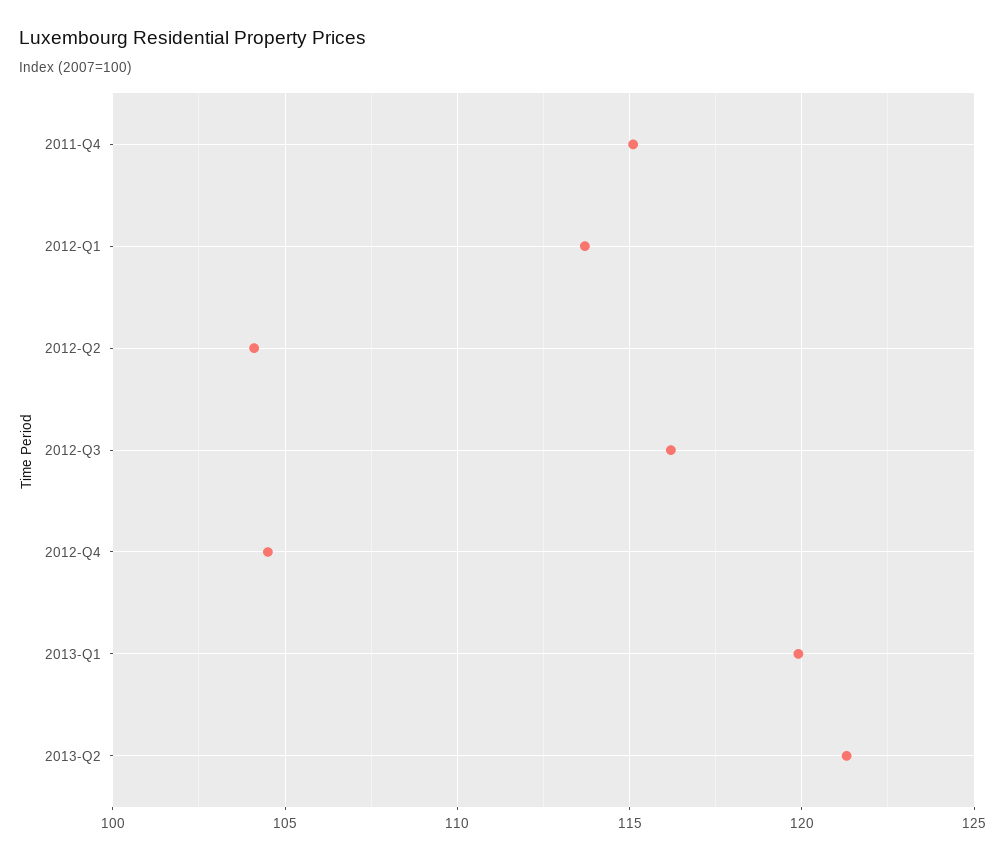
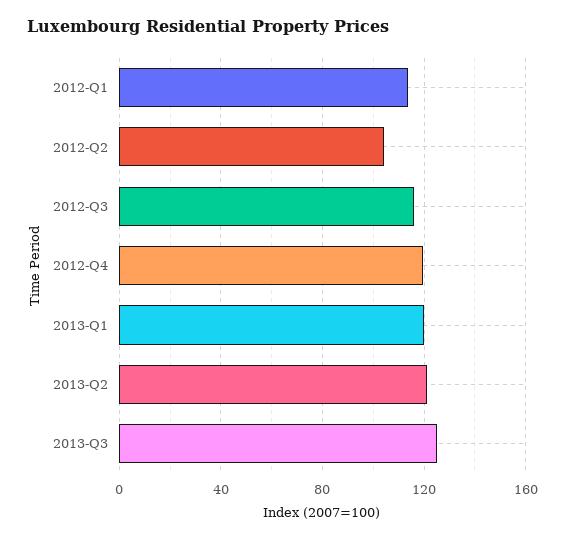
2011-Q4: 115 -> none
2012-Q4: 104.5 -> 120
2013-Q3: none -> 125

